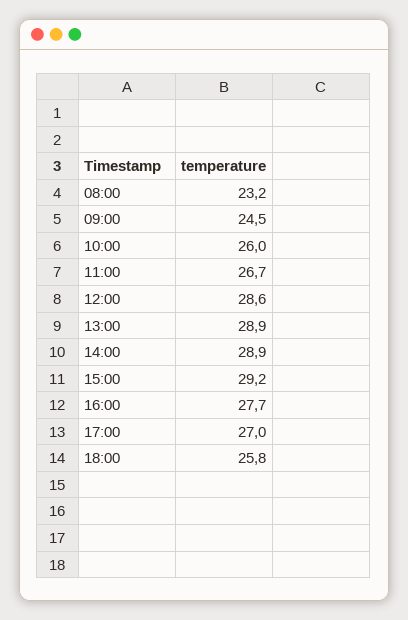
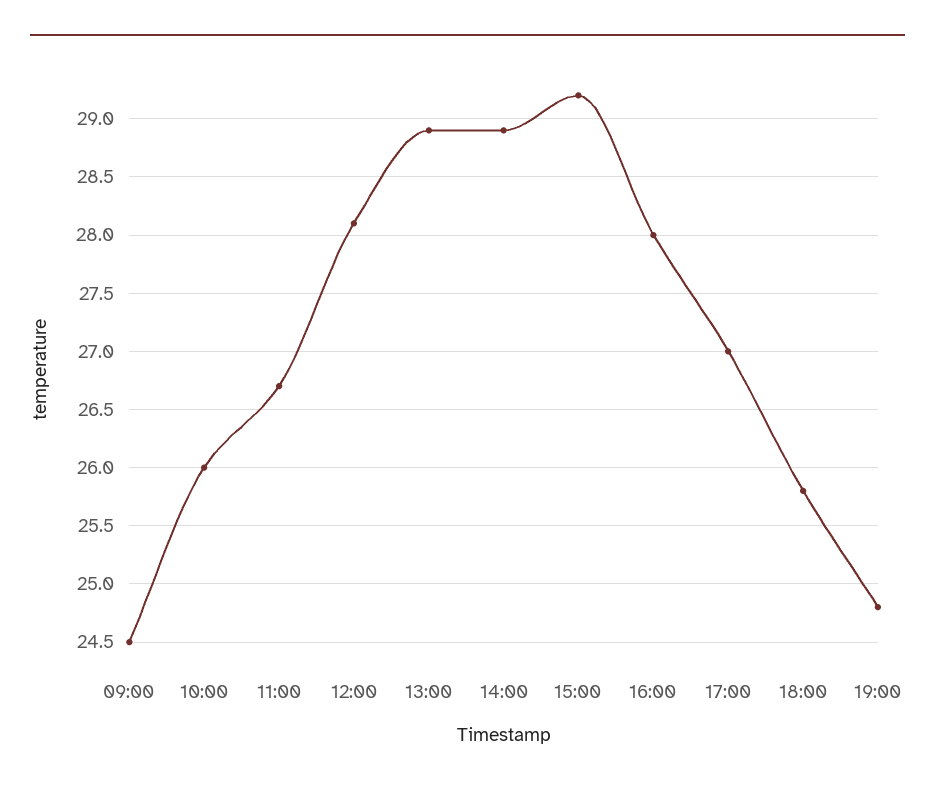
08:00: 23.2 -> none
12:00: 28.6 -> 28.1
16:00: 27.7 -> 28
19:00: none -> 24.8

